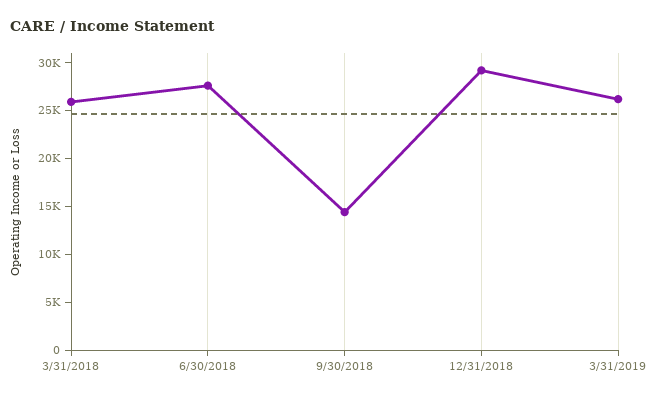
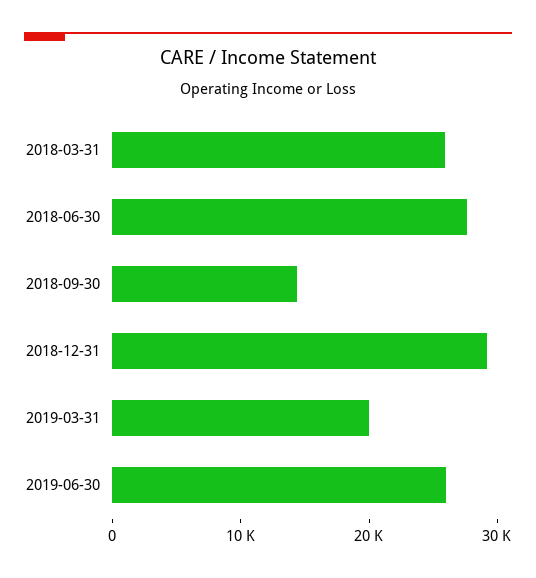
3/31/2019: 26000 -> 20000
2019-06-30: none -> 26000

